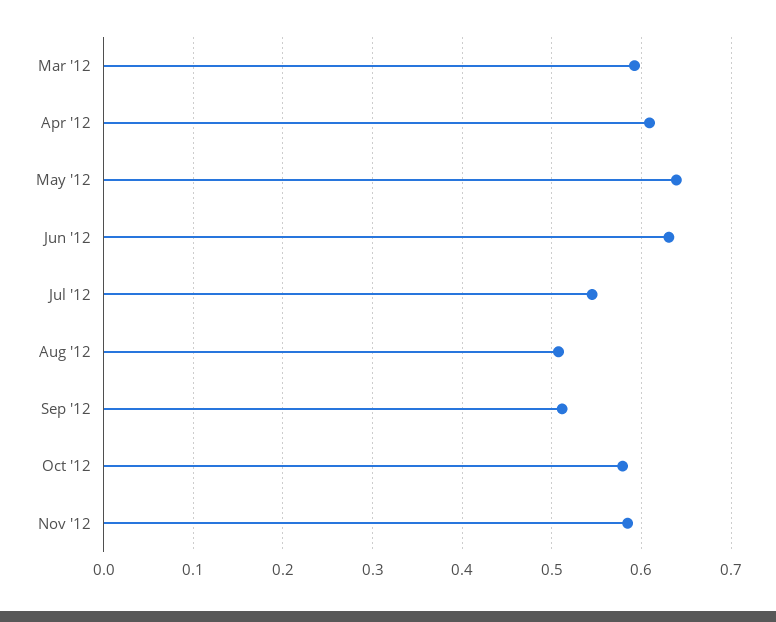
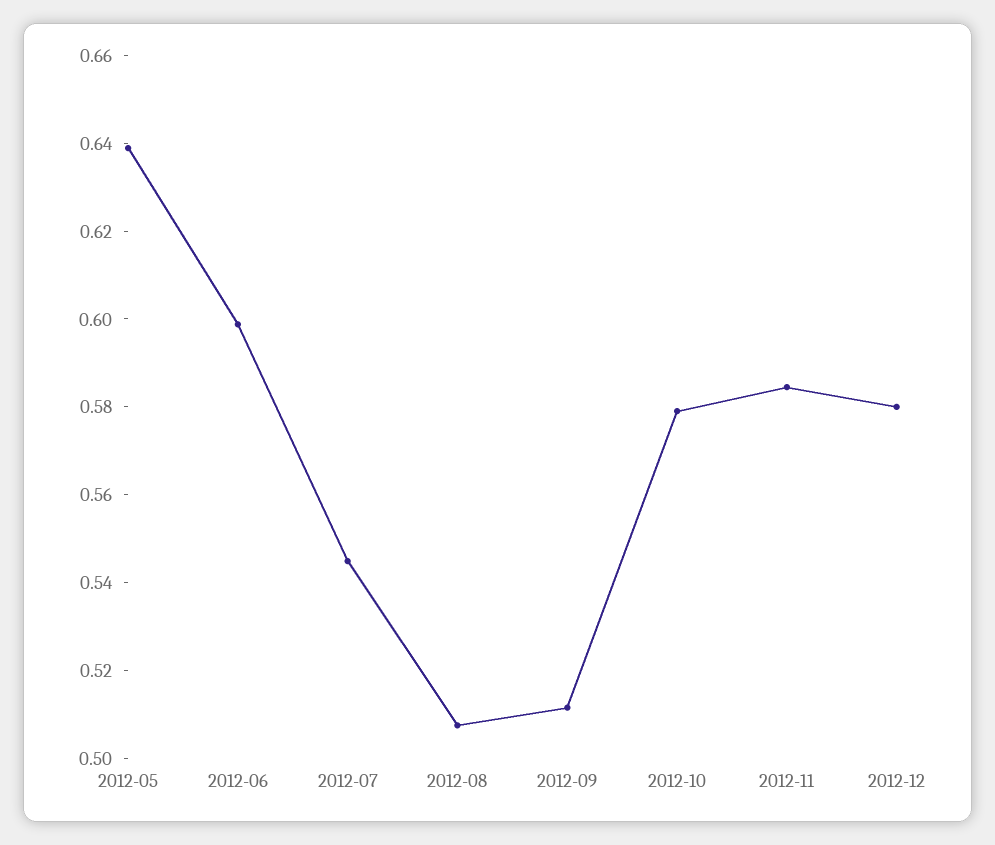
Mar '12: 0.59 -> none
Apr '12: 0.61 -> none
Jun '12: 0.63 -> 0.6
2012-12: none -> 0.58

